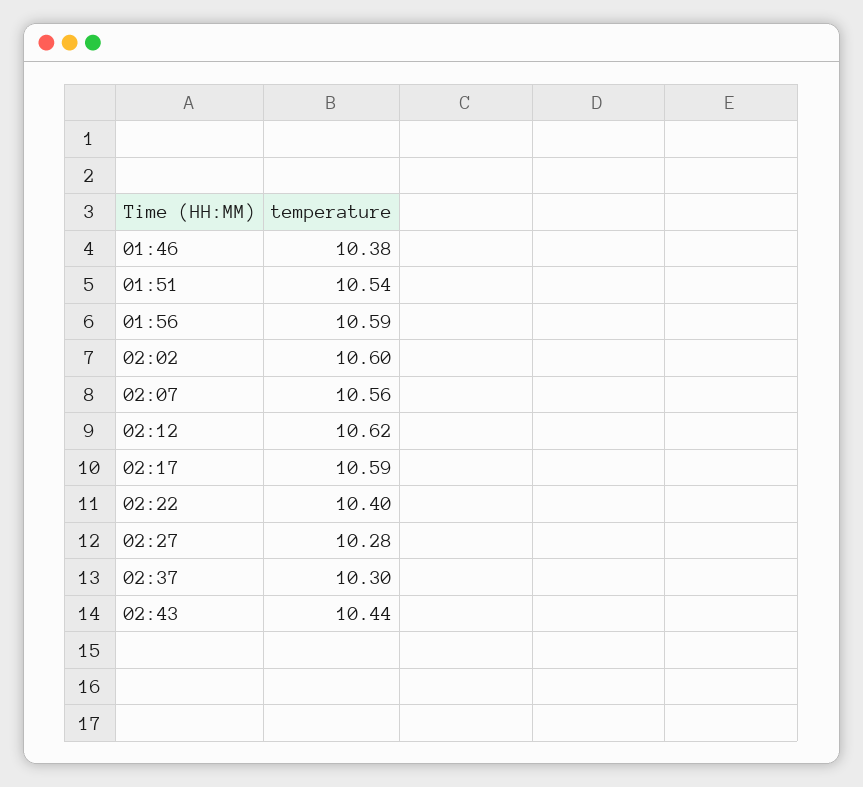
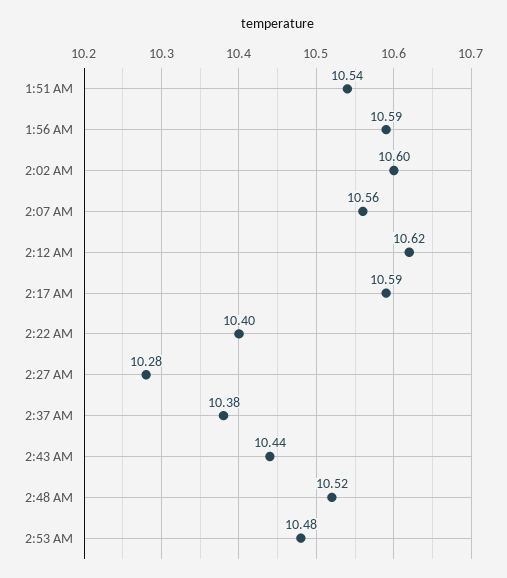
01:46: 10.38 -> none
02:37: 10.3 -> 10.38
2:48 AM: none -> 10.52
2:53 AM: none -> 10.48

